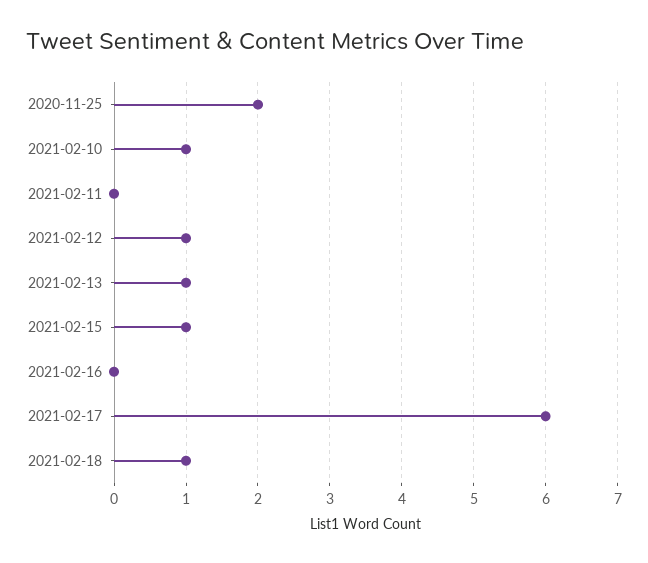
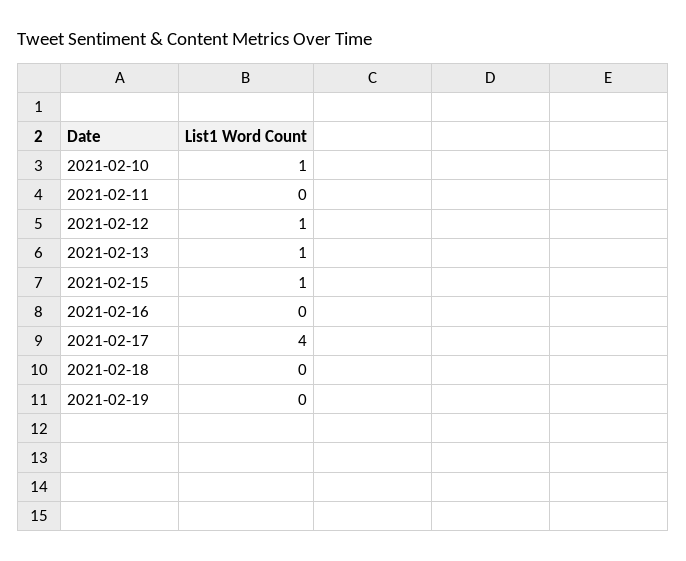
2020-11-25: 2 -> none
2021-02-17: 6 -> 4
2021-02-18: 1 -> 0
2021-02-19: none -> 0

